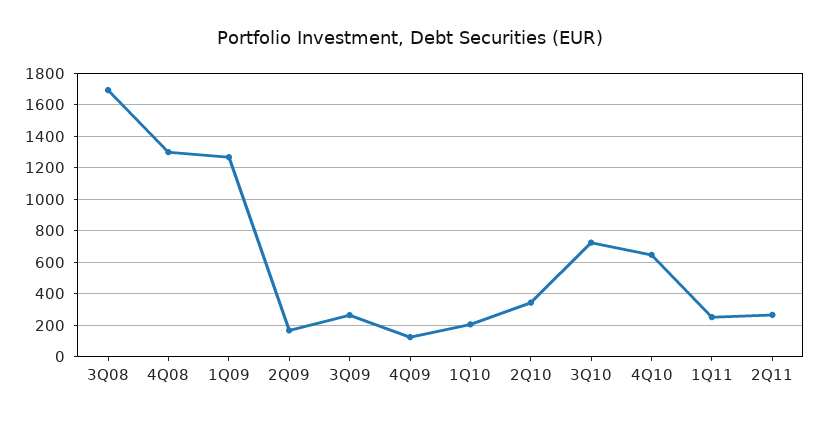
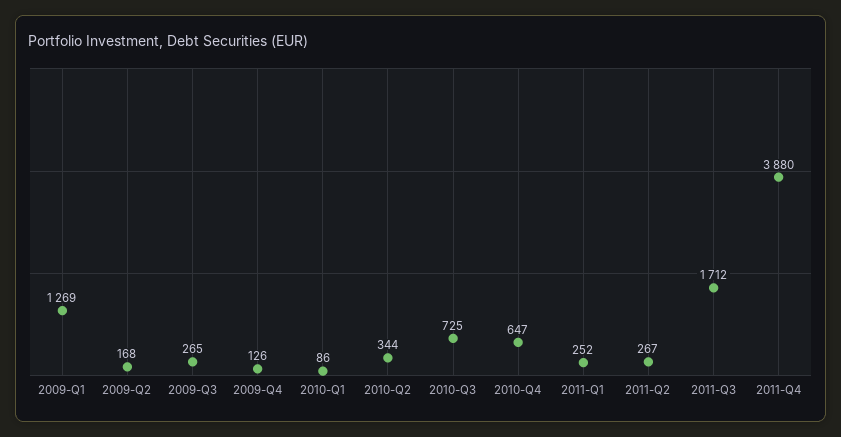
3Q08: 1700 -> none
4Q08: 1300 -> none
1Q10: 200 -> 86
2011-Q3: none -> 1712
2011-Q4: none -> 3880

